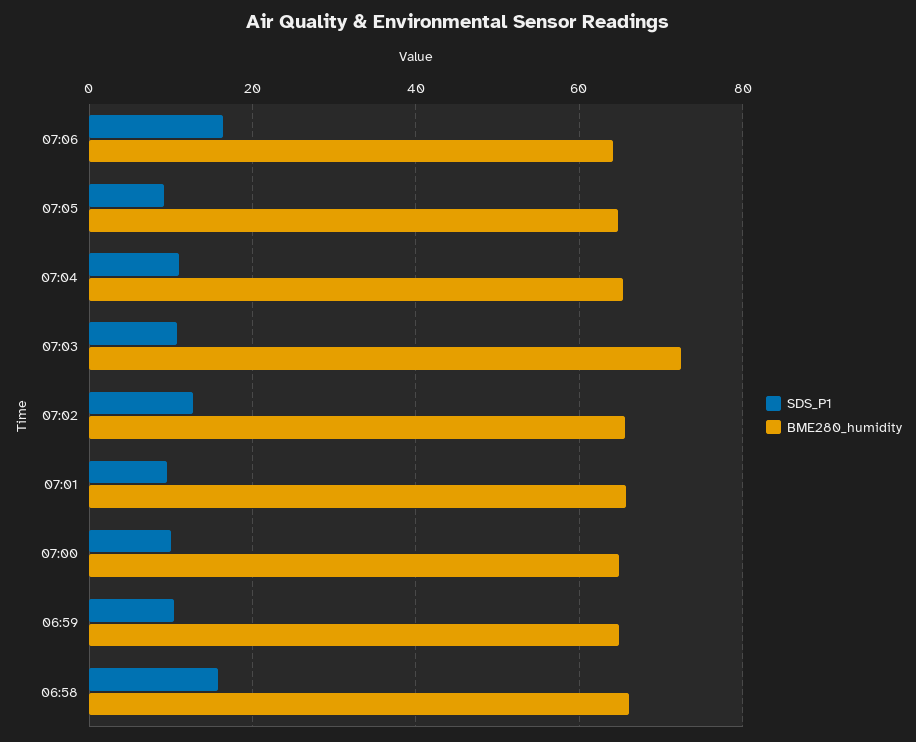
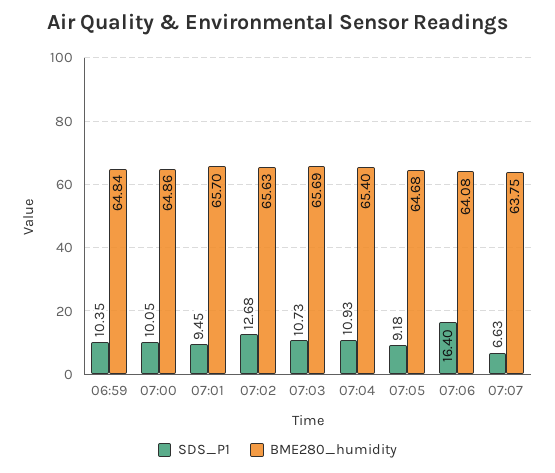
BME280_humidity, 07:03: 72 -> 65.69
SDS_P1, 06:58: 16 -> none
BME280_humidity, 06:58: 66 -> none
SDS_P1, 07:07: none -> 6.63
BME280_humidity, 07:07: none -> 63.75

